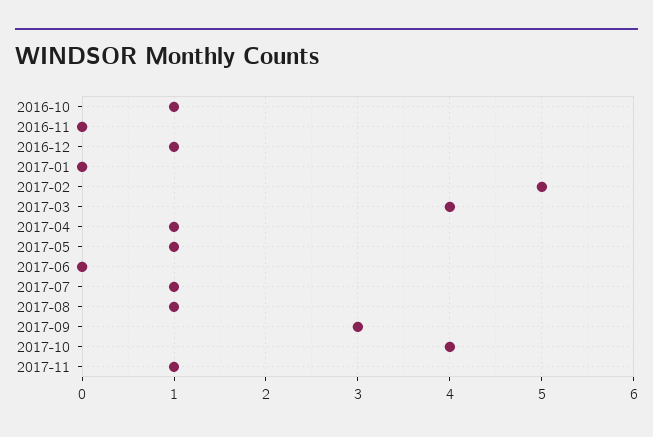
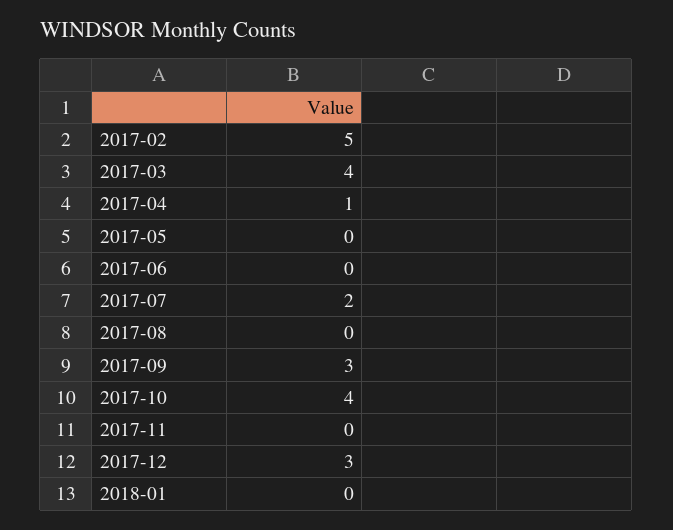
2016-10: 1 -> none
2016-11: 0 -> none
2016-12: 1 -> none
2017-01: 0 -> none
2017-05: 1 -> 0
2017-07: 1 -> 2
2017-08: 1 -> 0
2017-11: 1 -> 0
2017-12: none -> 3
2018-01: none -> 0

